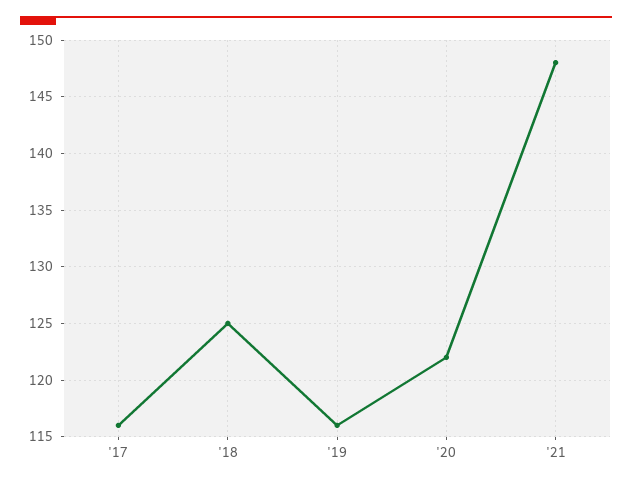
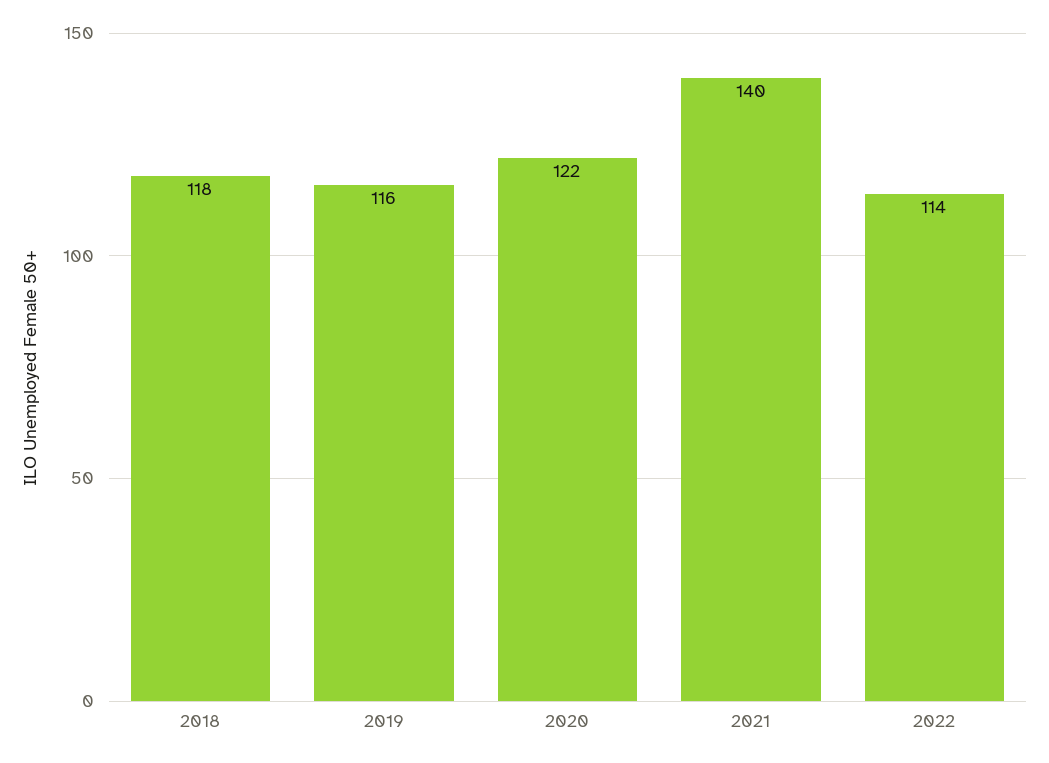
'17: 116 -> none
'18: 125 -> 118
'21: 148 -> 140
2022: none -> 114

